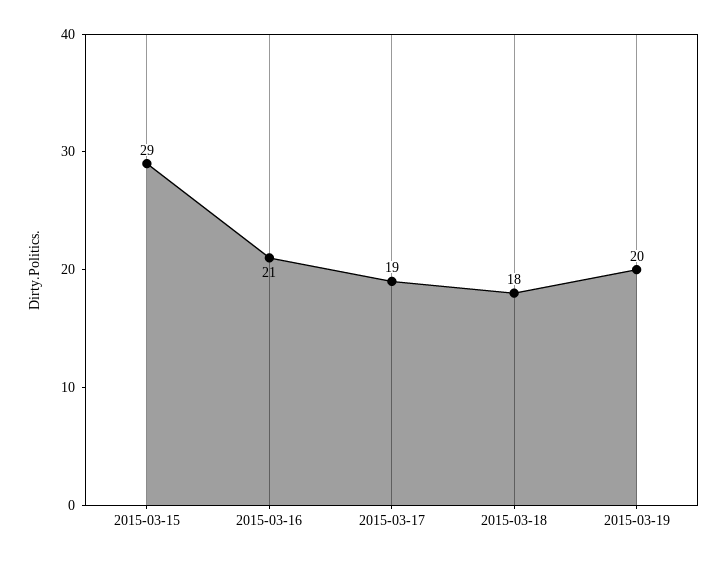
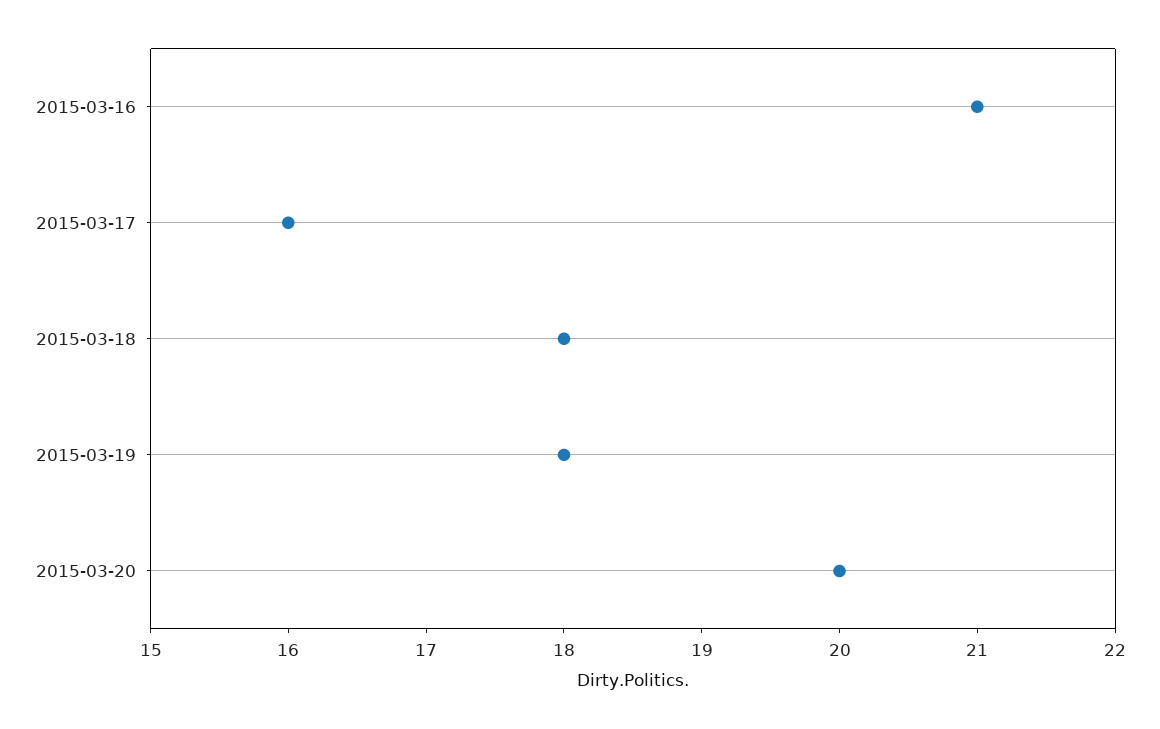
2015-03-15: 29 -> none
2015-03-17: 19 -> 16
2015-03-19: 20 -> 18
2015-03-20: none -> 20

